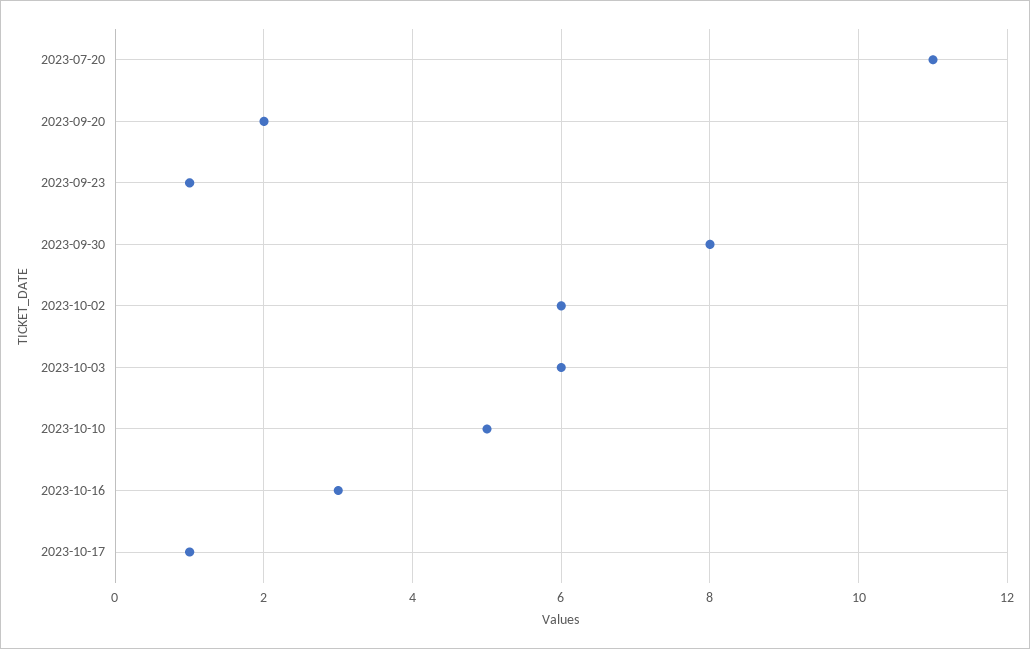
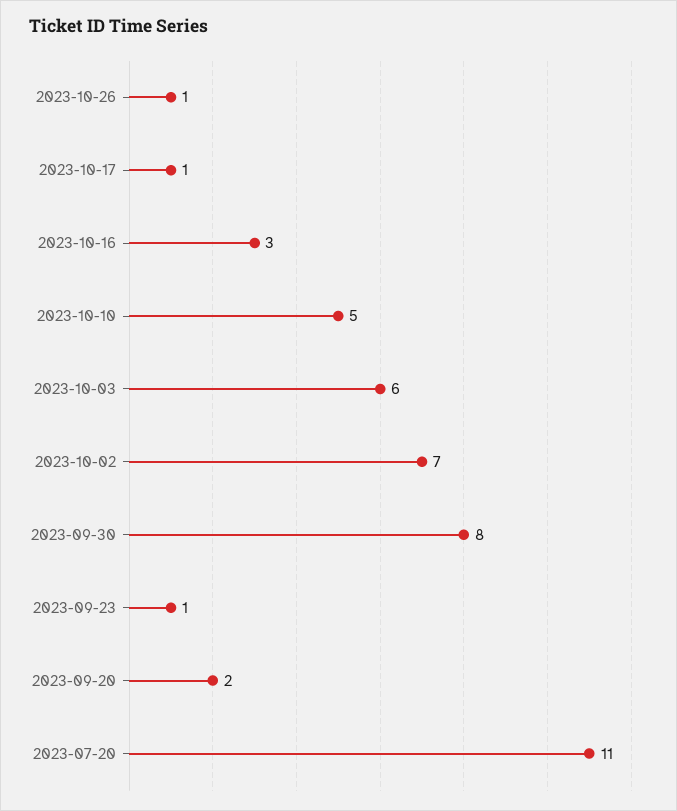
2023-10-02: 6 -> 7
2023-10-26: none -> 1

